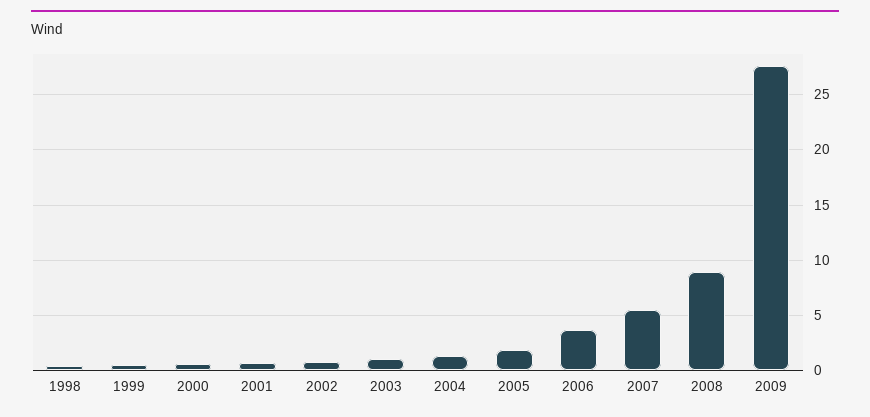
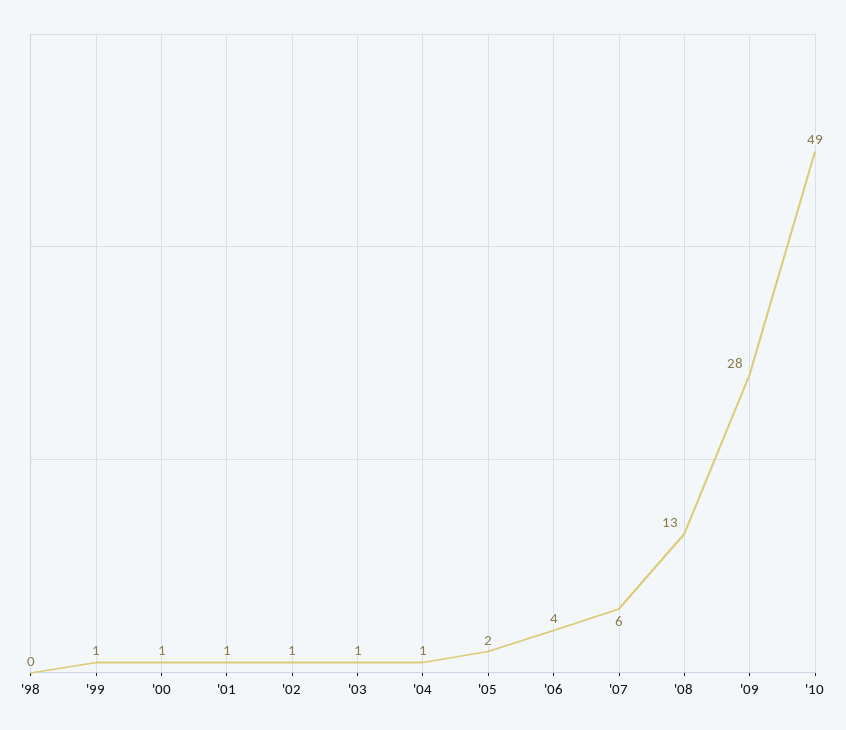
2008: 9 -> 13
'10: none -> 49

